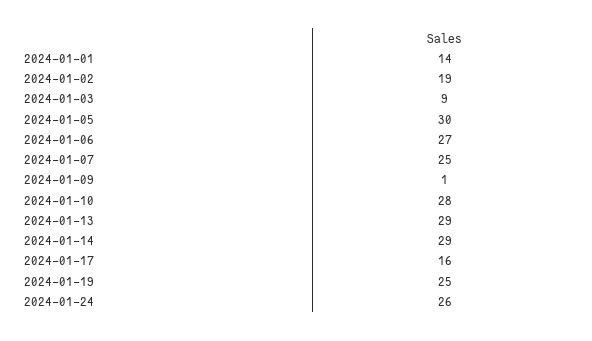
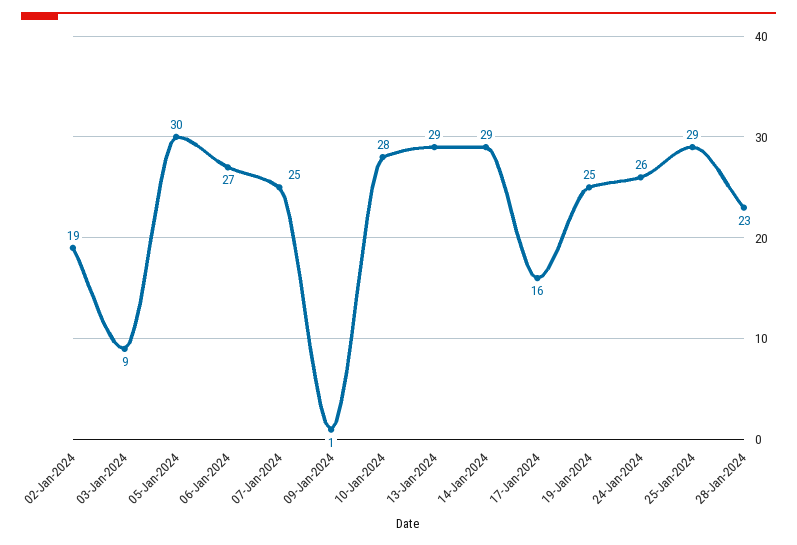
2024-01-01: 14 -> none
25-Jan-2024: none -> 29
28-Jan-2024: none -> 23

